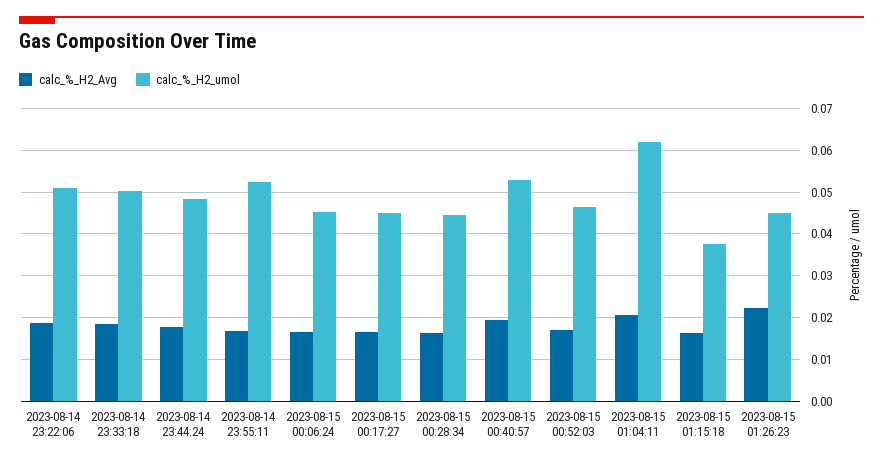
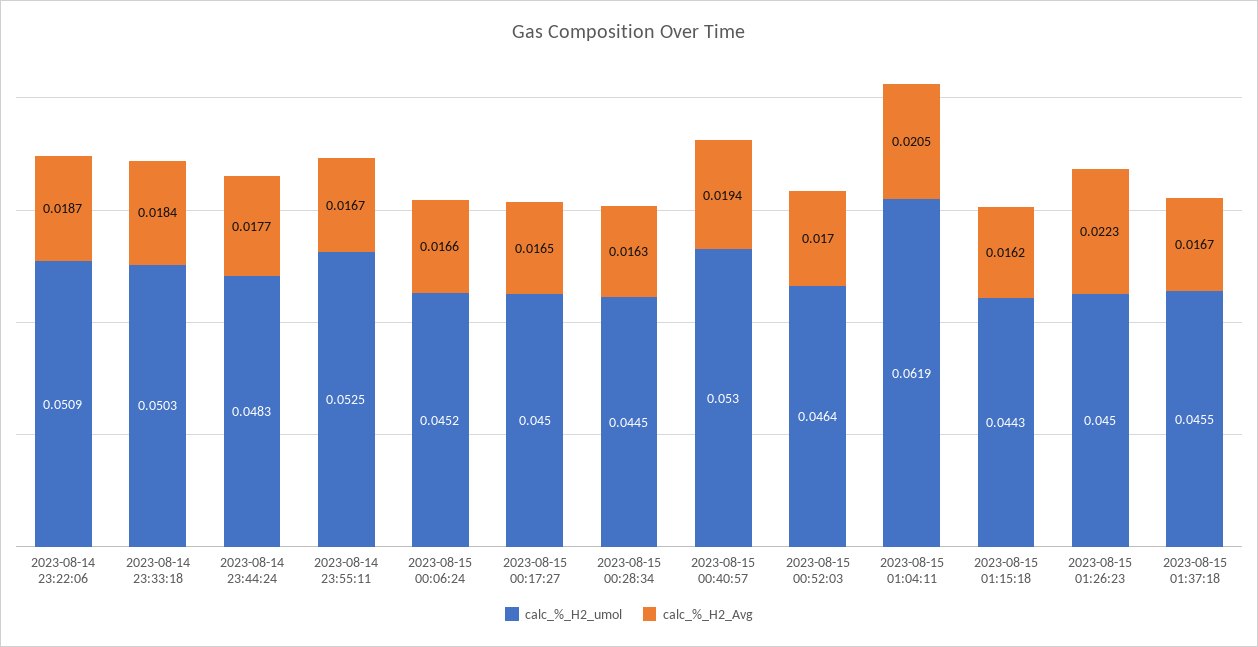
calc_%_H2_umol, 2023-08-15 01:15:18: 0.038 -> 0.0443
calc_%_H2_umol, 2023-08-15 01:37:18: none -> 0.0455
calc_%_H2_Avg, 2023-08-15 01:37:18: none -> 0.0167

